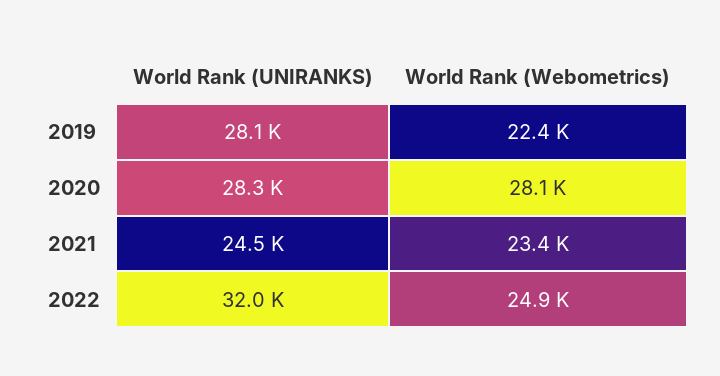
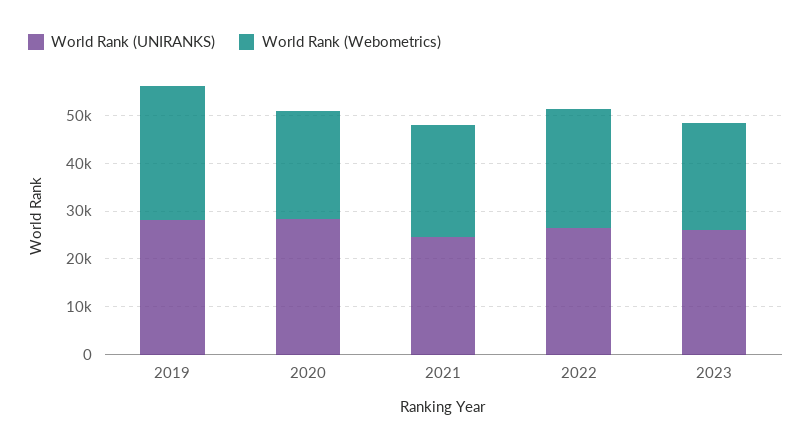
World Rank (Webometrics), 2019: 22400 -> 28000
World Rank (Webometrics), 2020: 28100 -> 22000
World Rank (UNIRANKS), 2022: 32000 -> 26000
World Rank (UNIRANKS), 2023: none -> 26000
World Rank (Webometrics), 2023: none -> 22000

